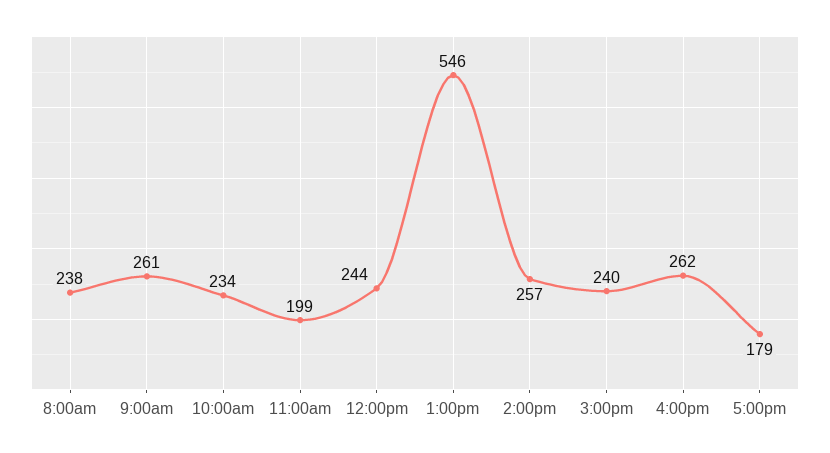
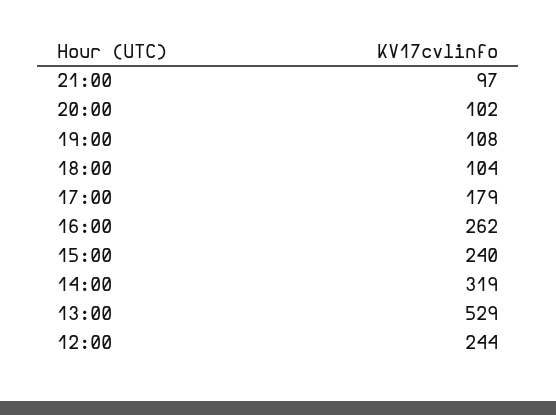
8:00am: 238 -> none
9:00am: 261 -> none
10:00am: 234 -> none
11:00am: 199 -> none
1:00pm: 546 -> 529
2:00pm: 257 -> 319
21:00: none -> 97
20:00: none -> 102
19:00: none -> 108
18:00: none -> 104

